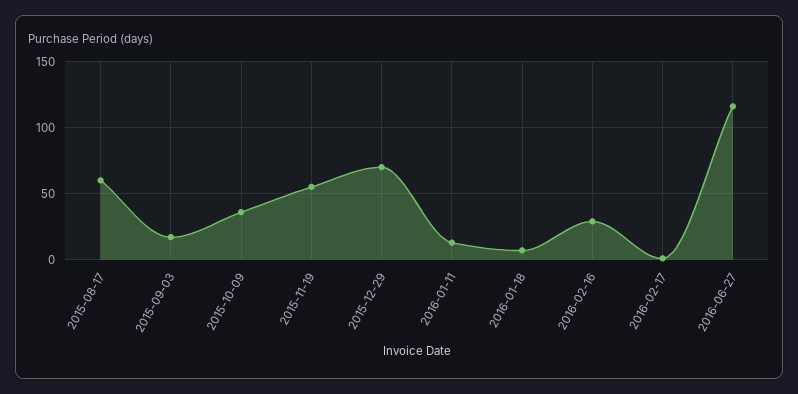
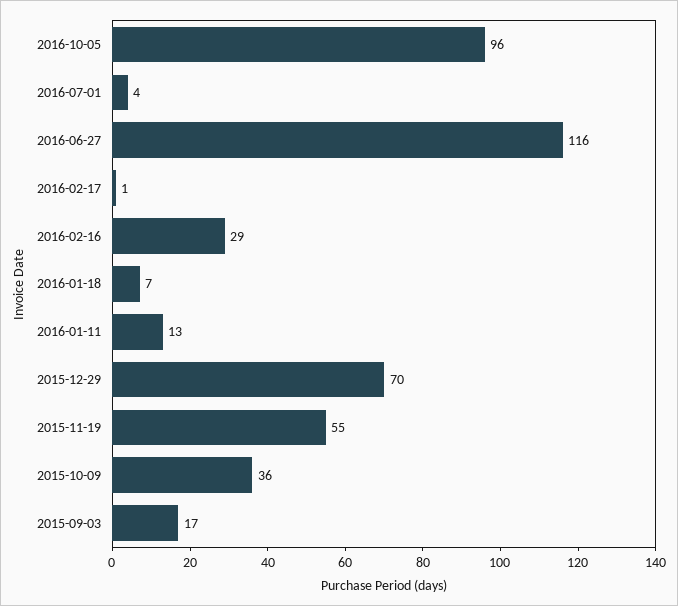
2015-08-17: 60 -> none
2016-10-05: none -> 96
2016-07-01: none -> 4

